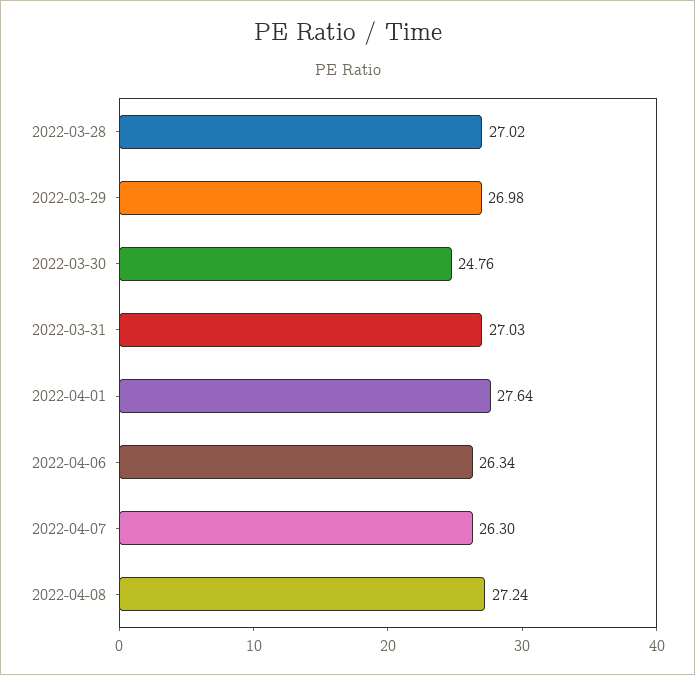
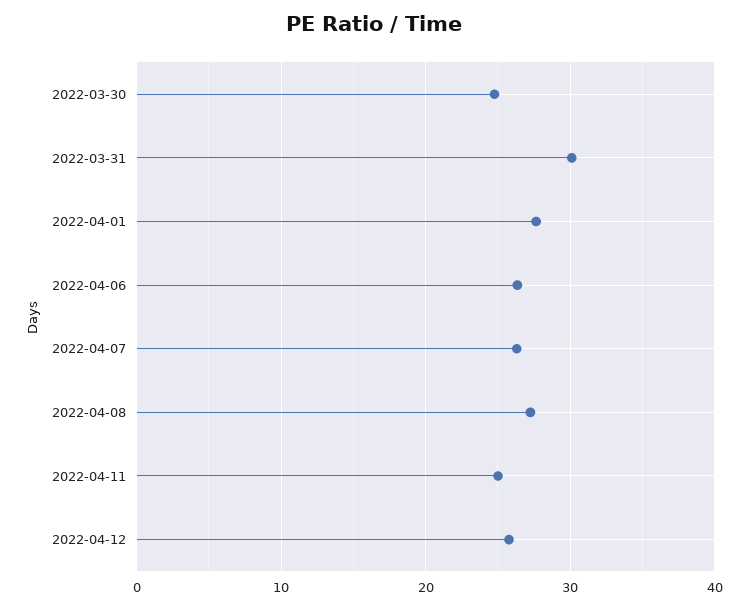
2022-03-28: 27.02 -> none
2022-03-29: 26.98 -> none
2022-03-31: 27.03 -> 30
2022-04-11: none -> 25
2022-04-12: none -> 26

